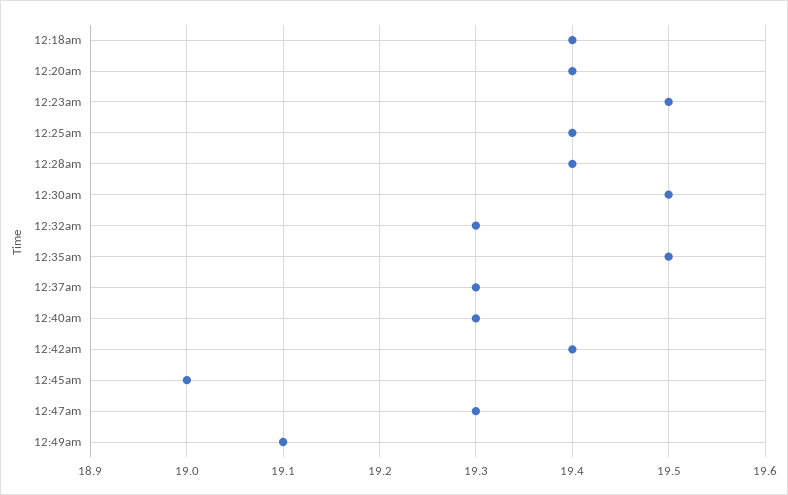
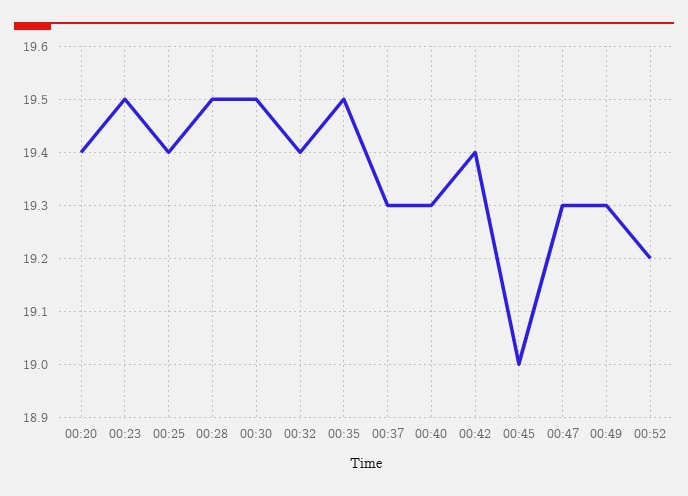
12:18am: 19.4 -> none
12:28am: 19.4 -> 19.5
12:32am: 19.3 -> 19.4
12:49am: 19.1 -> 19.3
00:52: none -> 19.2

